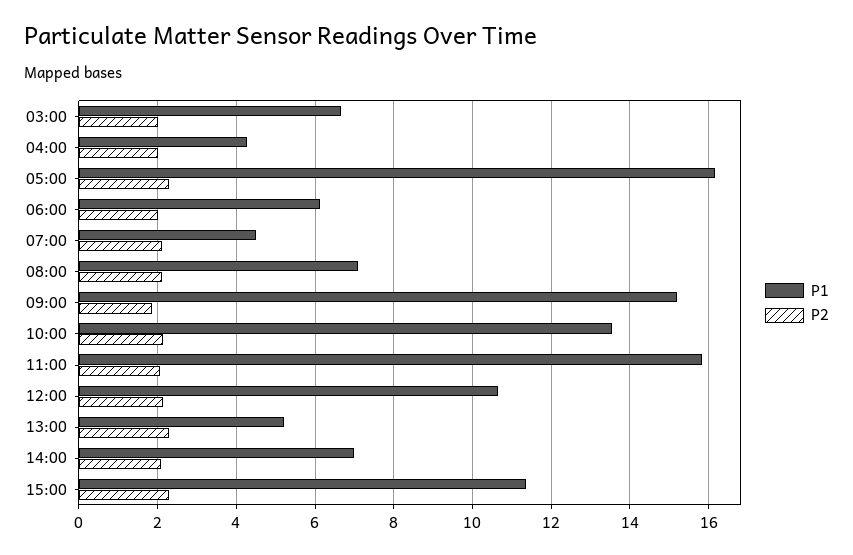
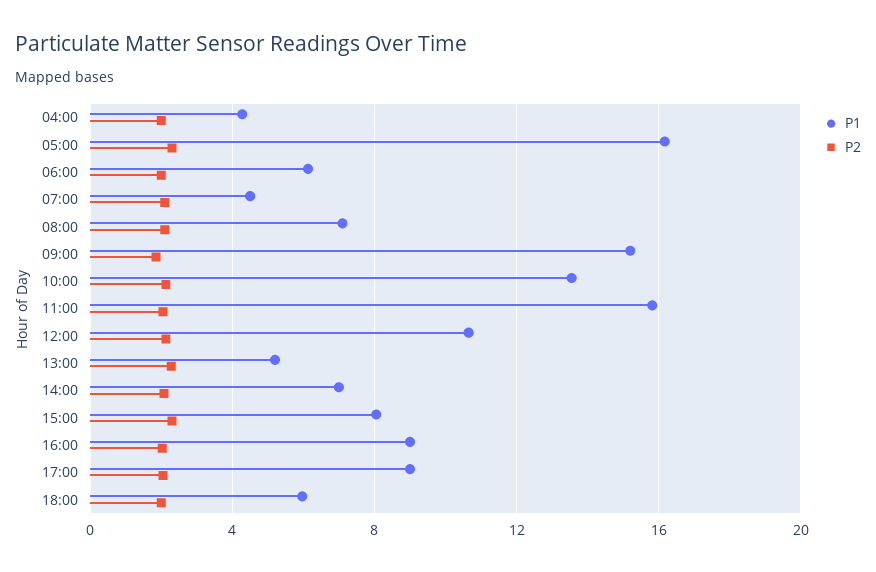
P1, 03:00: 6.6 -> none
P2, 03:00: 2 -> none
P1, 15:00: 11.4 -> 8
P1, 16:00: none -> 9
P2, 16:00: none -> 2
P1, 17:00: none -> 9
P2, 17:00: none -> 2
P1, 18:00: none -> 6
P2, 18:00: none -> 2

